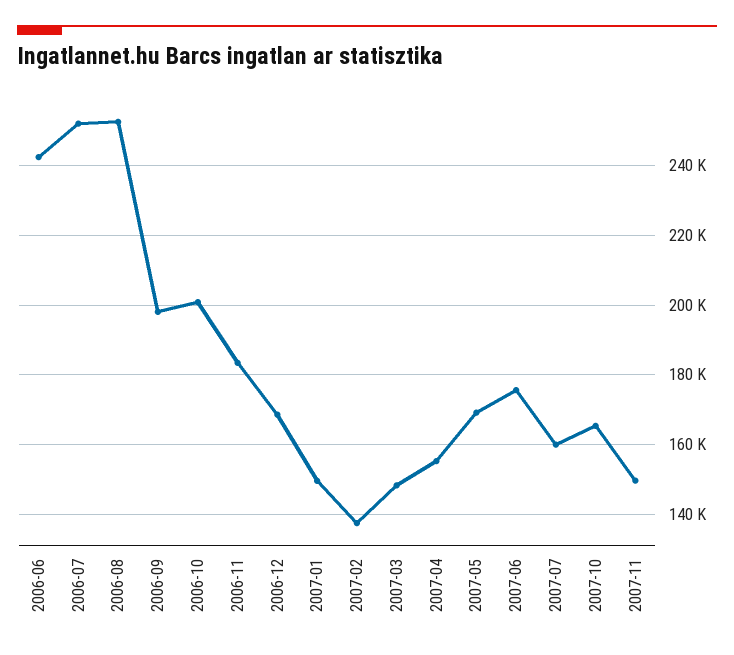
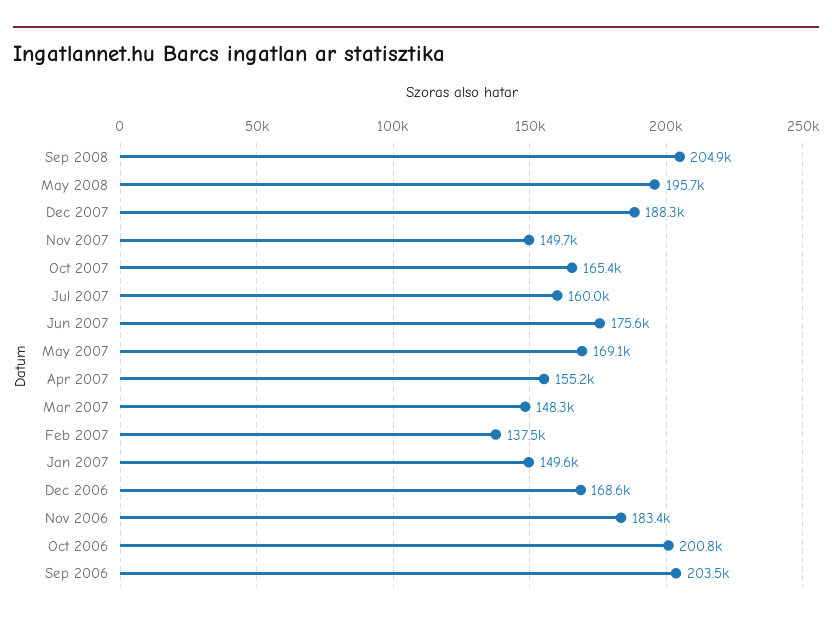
2006-06: 242000 -> none
2006-07: 252000 -> none
2006-08: 252000 -> none
2006-09: 198000 -> 203500
Sep 2008: none -> 204900
May 2008: none -> 195700
Dec 2007: none -> 188300

